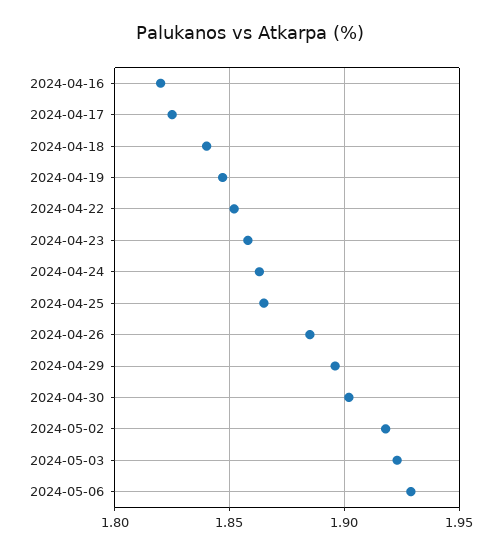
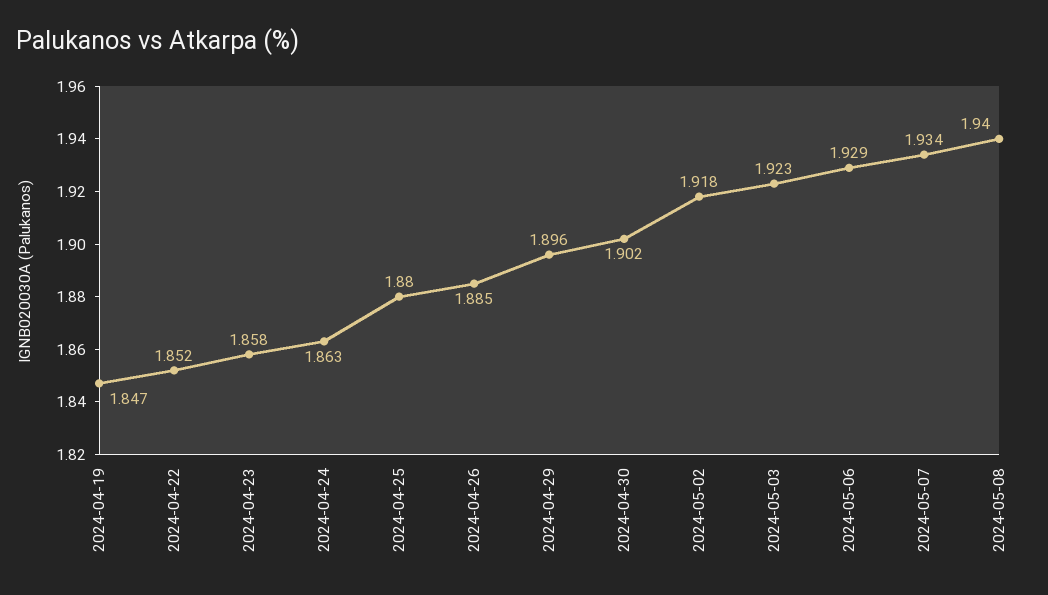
2024-04-16: 1.82 -> none
2024-04-17: 1.825 -> none
2024-04-18: 1.84 -> none
2024-04-25: 1.865 -> 1.88
2024-05-07: none -> 1.934
2024-05-08: none -> 1.94

